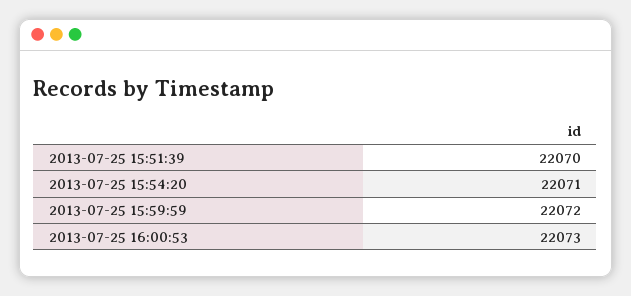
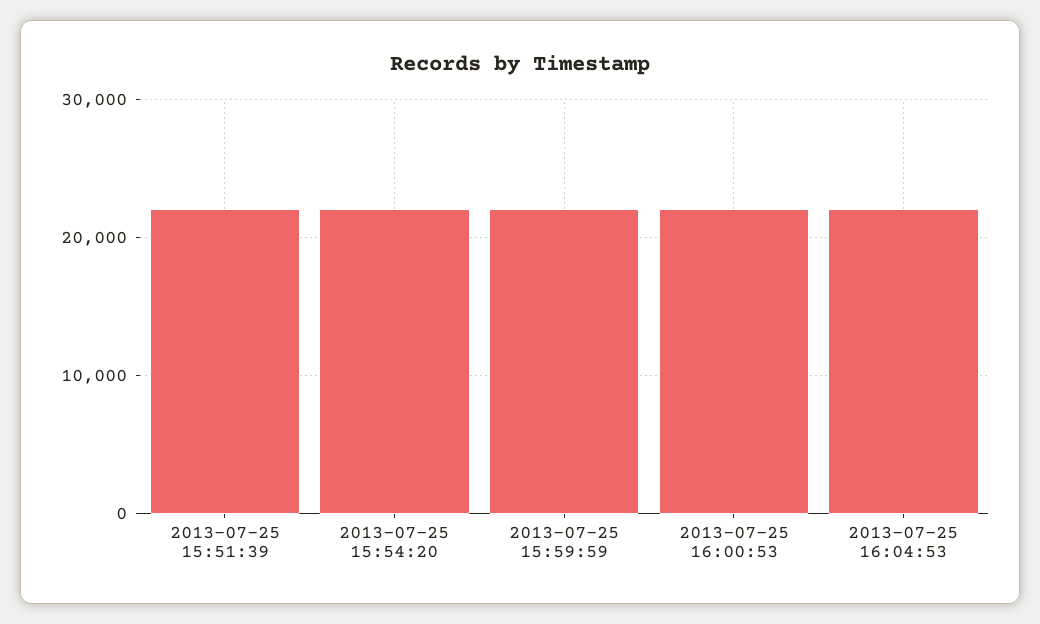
2013-07-25 16:04:53: none -> 22000

